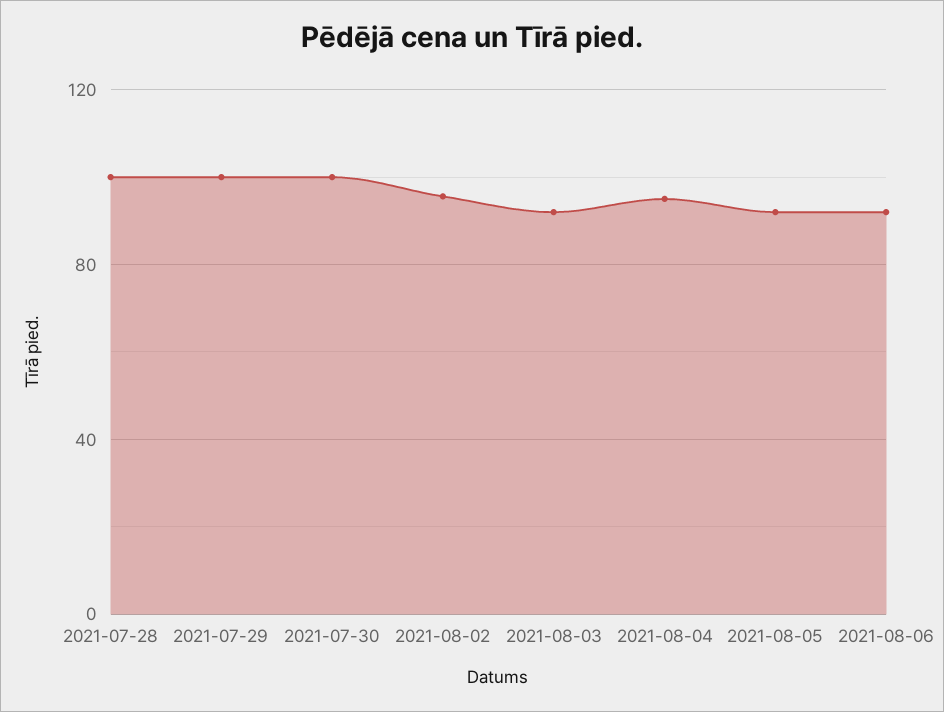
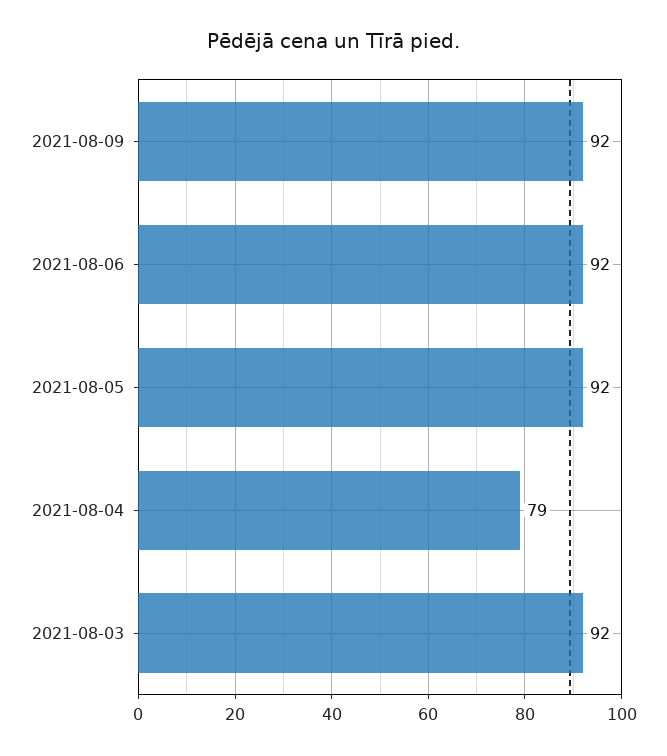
2021-07-28: 100 -> none
2021-07-29: 100 -> none
2021-07-30: 100 -> none
2021-08-02: 95 -> none
2021-08-04: 95 -> 79
2021-08-09: none -> 92

